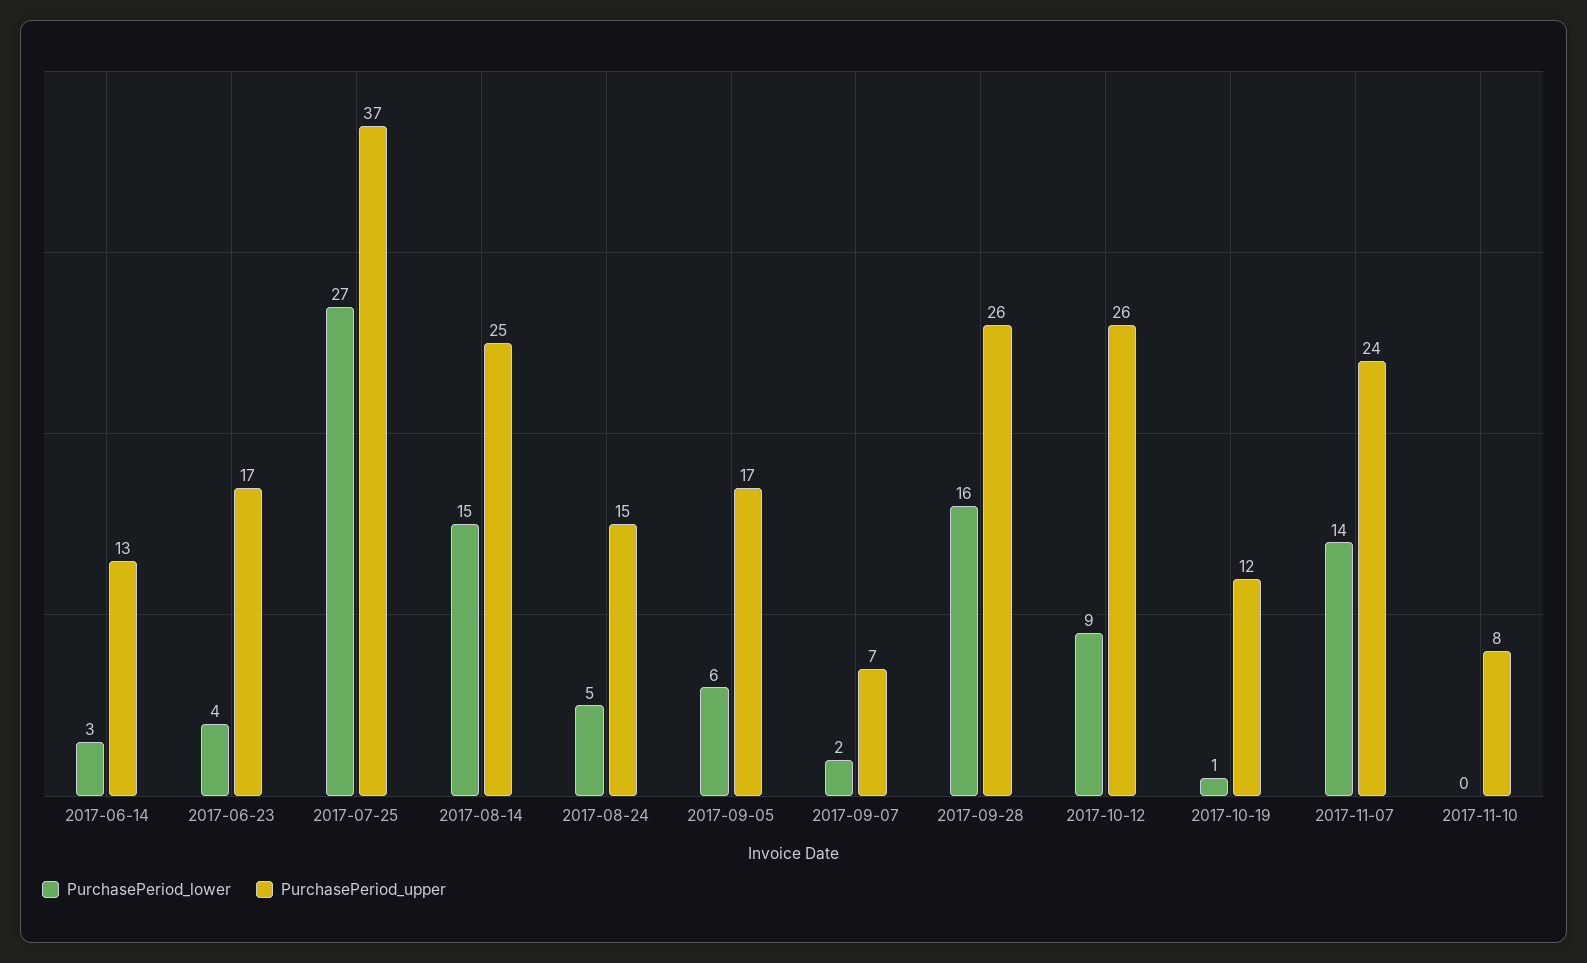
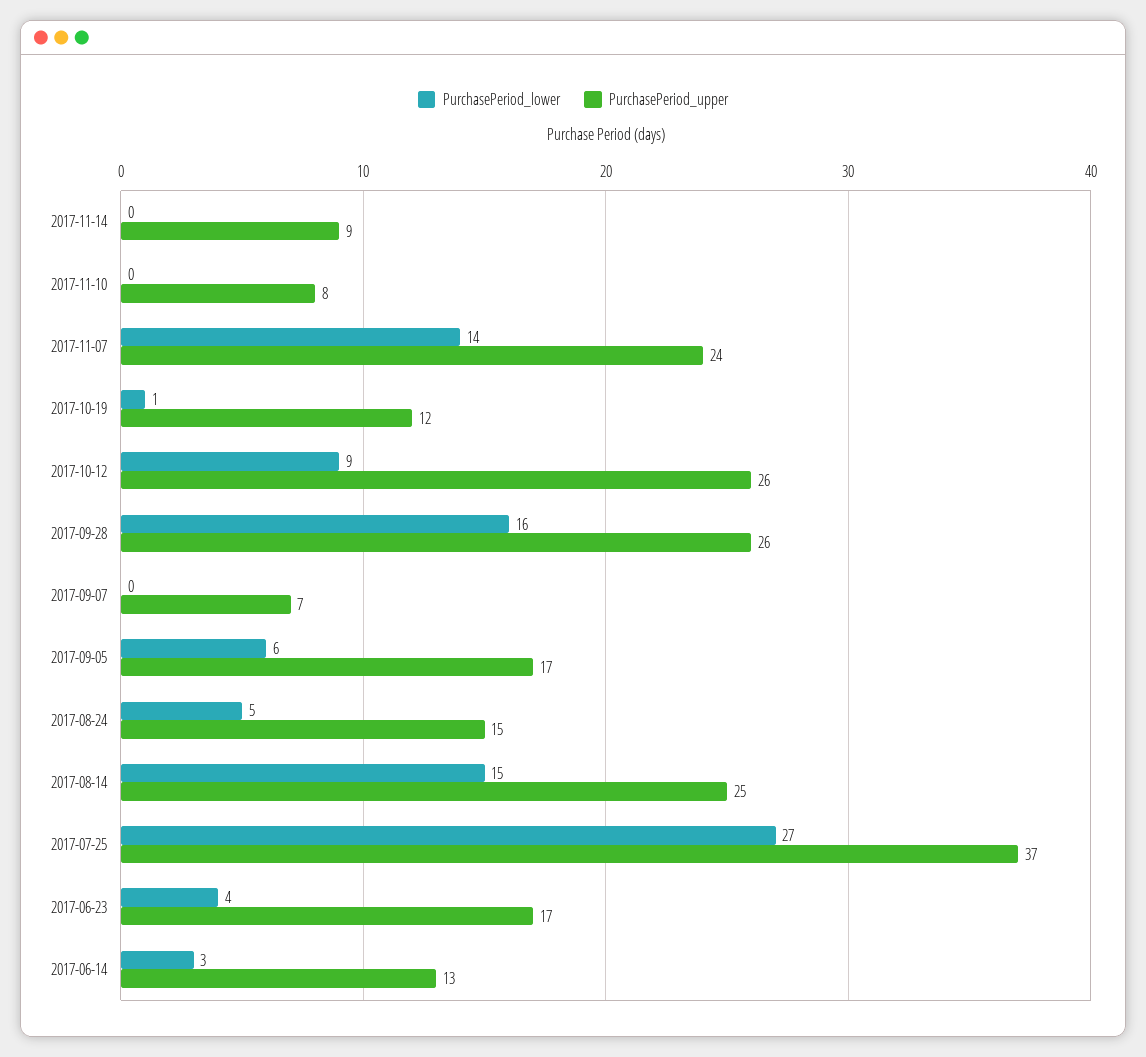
PurchasePeriod_lower, 2017-09-07: 2 -> 0
PurchasePeriod_lower, 2017-11-14: none -> 0
PurchasePeriod_upper, 2017-11-14: none -> 9

